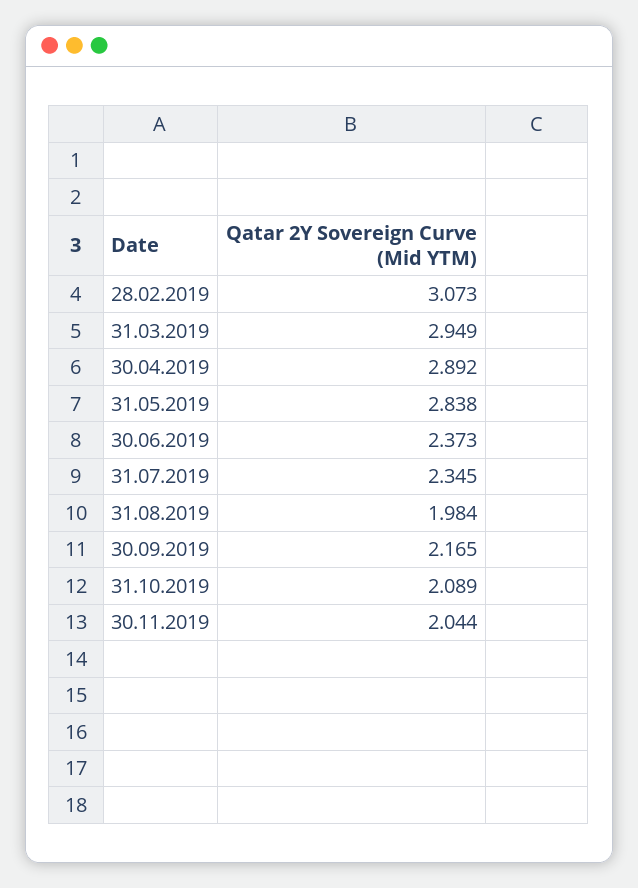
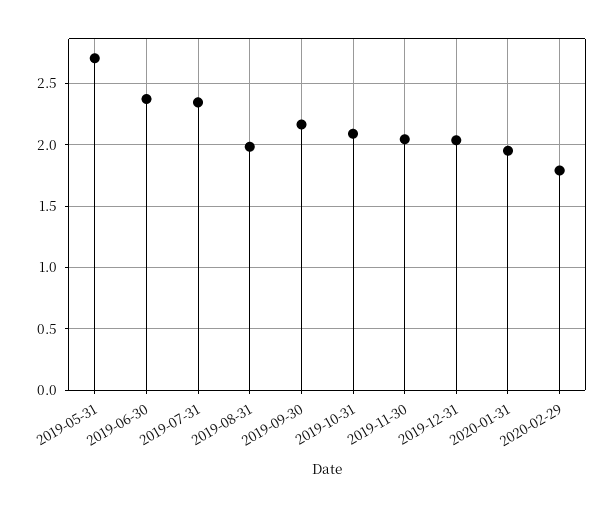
28.02.2019: 3.073 -> none
31.03.2019: 2.949 -> none
30.04.2019: 2.892 -> none
31.05.2019: 2.838 -> 2.7
2019-12-31: none -> 2.05
2020-01-31: none -> 1.95
2020-02-29: none -> 1.8

